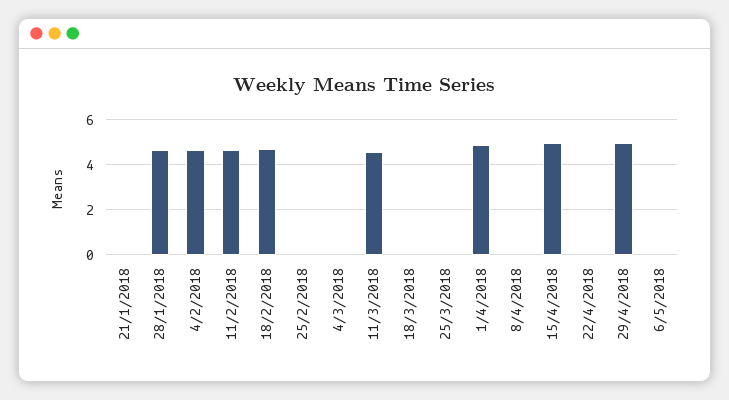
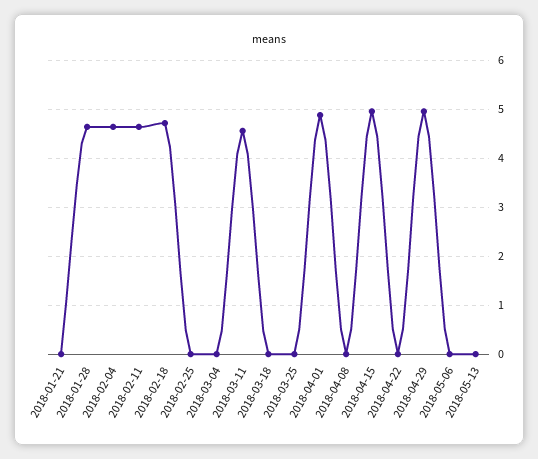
2018-05-13: none -> 0

